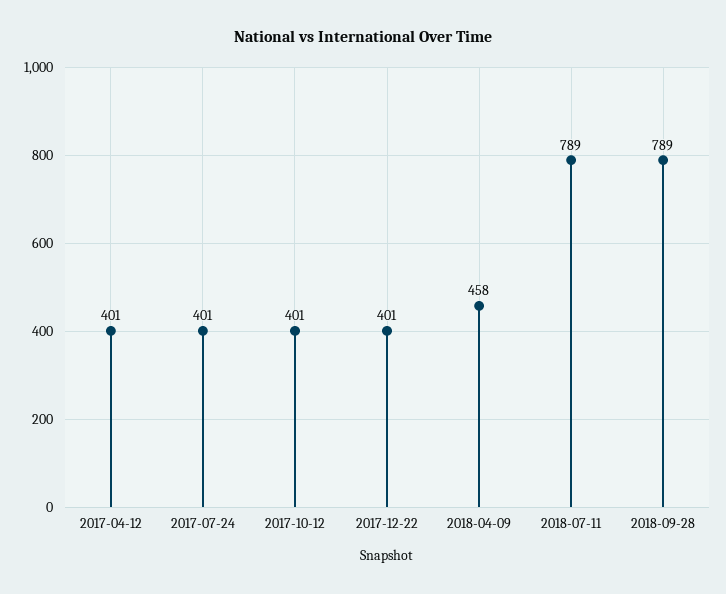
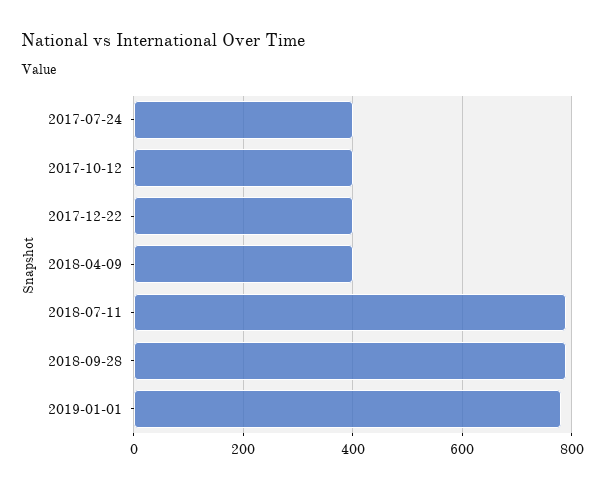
2017-04-12: 401 -> none
2018-04-09: 458 -> 400
2019-01-01: none -> 780

